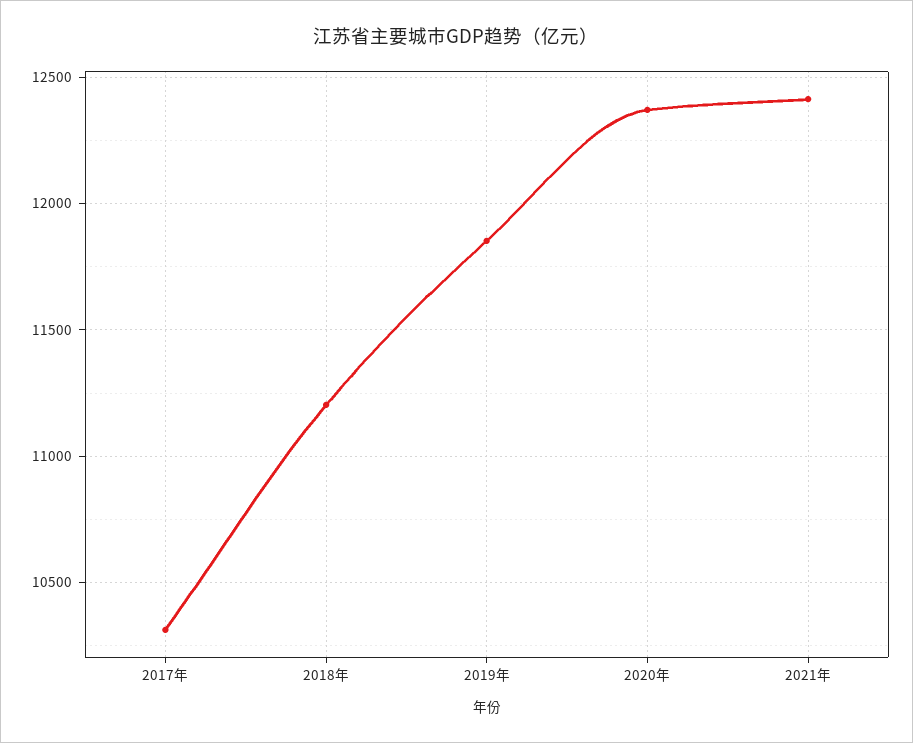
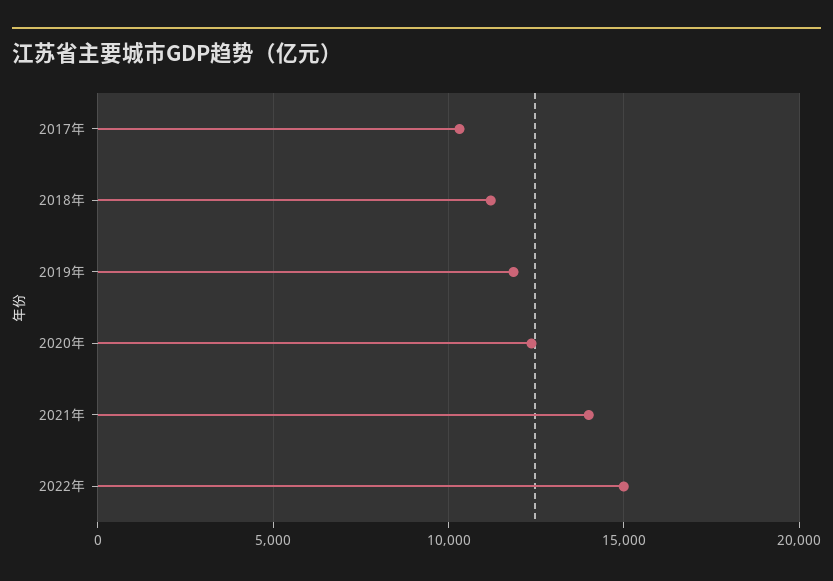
2021年: 12400 -> 14000
2022年: none -> 15000

